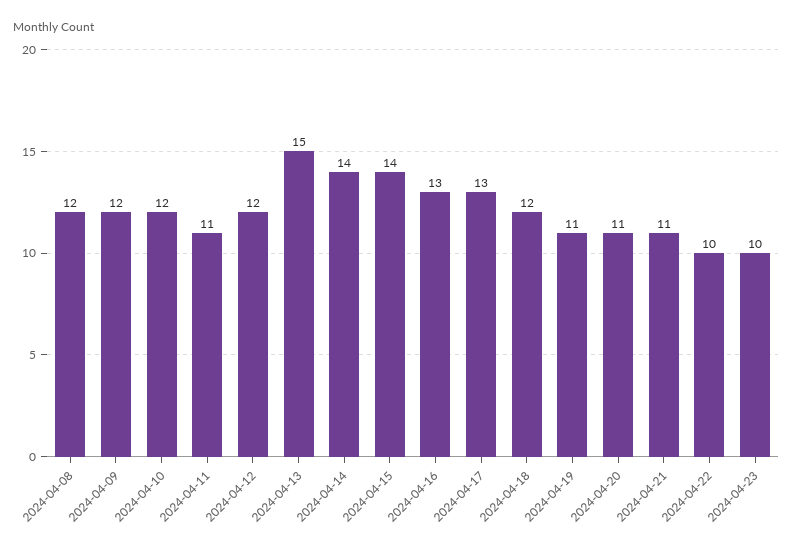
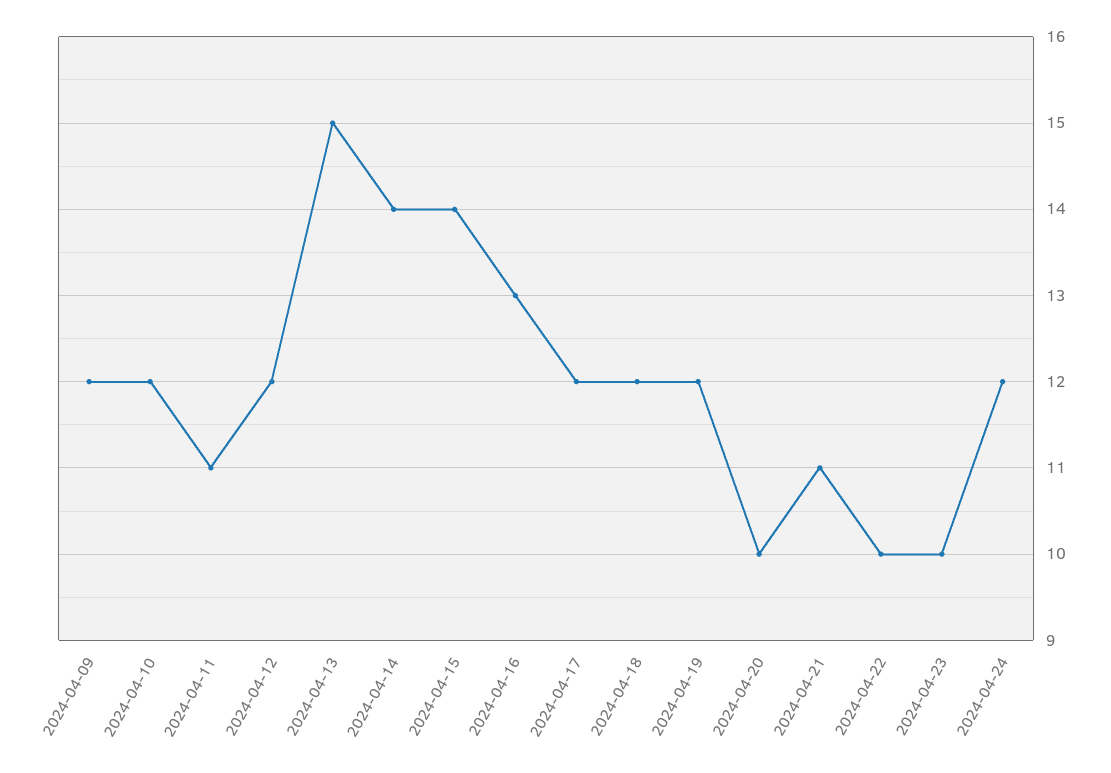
2024-04-08: 12 -> none
2024-04-17: 13 -> 12
2024-04-19: 11 -> 12
2024-04-20: 11 -> 10
2024-04-24: none -> 12

